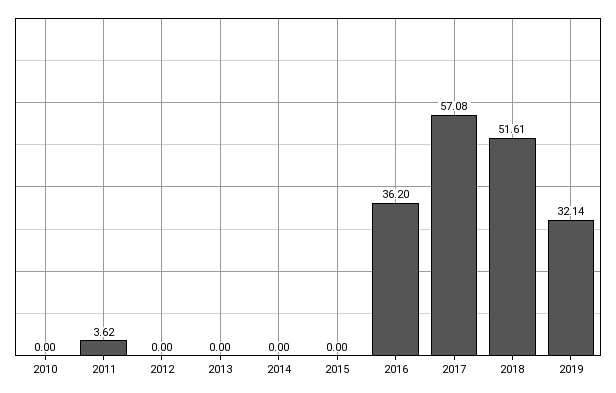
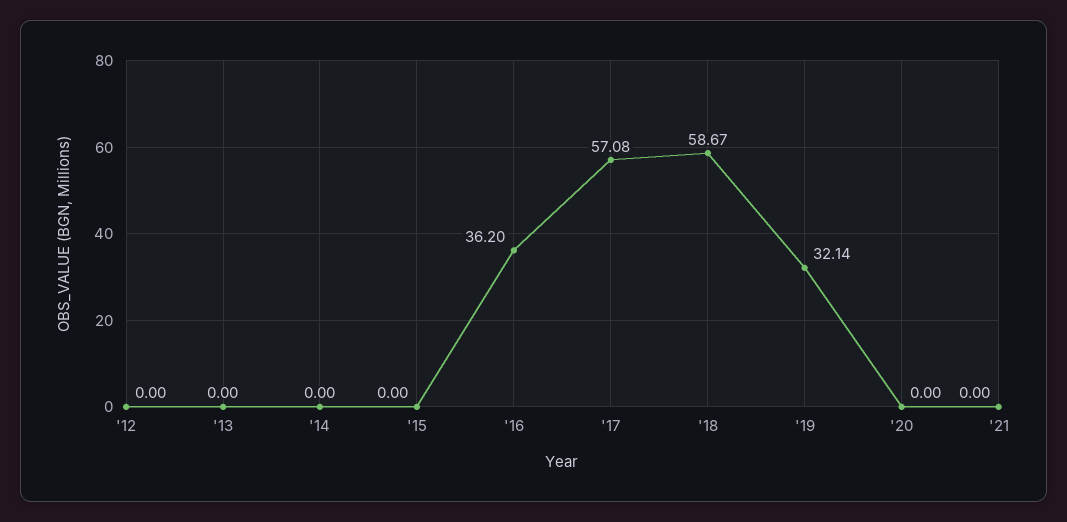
2010: 0 -> none
2011: 3.62 -> none
2018: 51.61 -> 58.67
'20: none -> 0
'21: none -> 0

